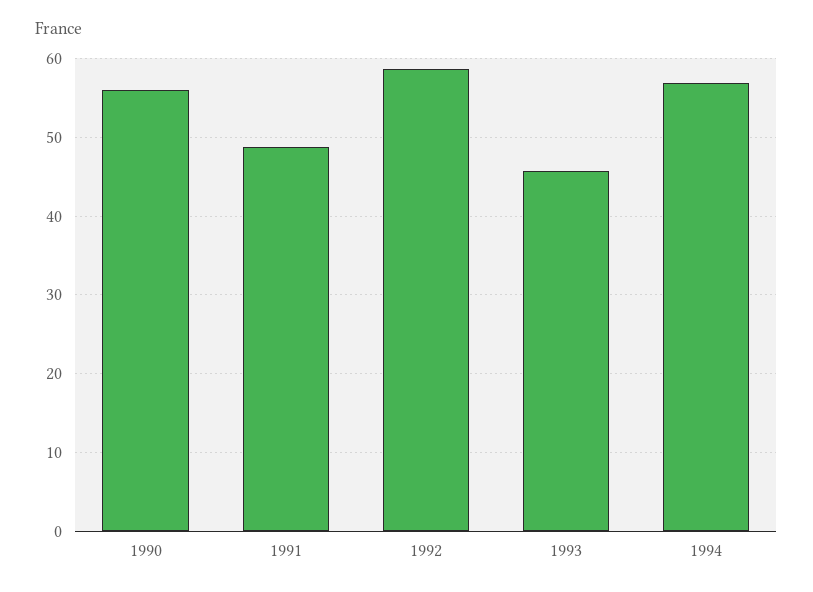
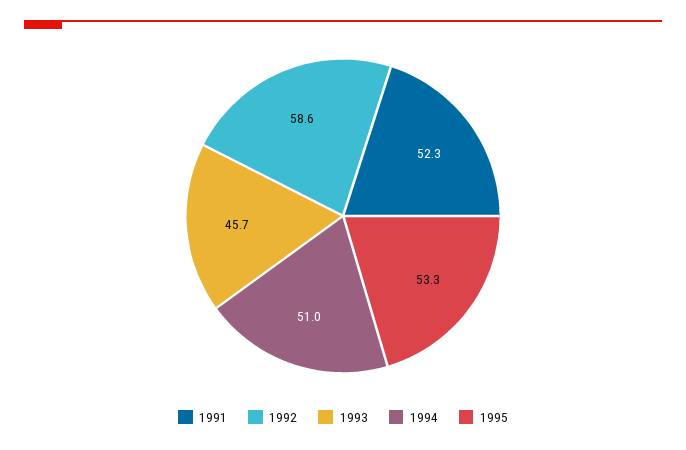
1990: 56 -> none
1991: 49 -> 52.3
1994: 57 -> 51
1995: none -> 53.3

